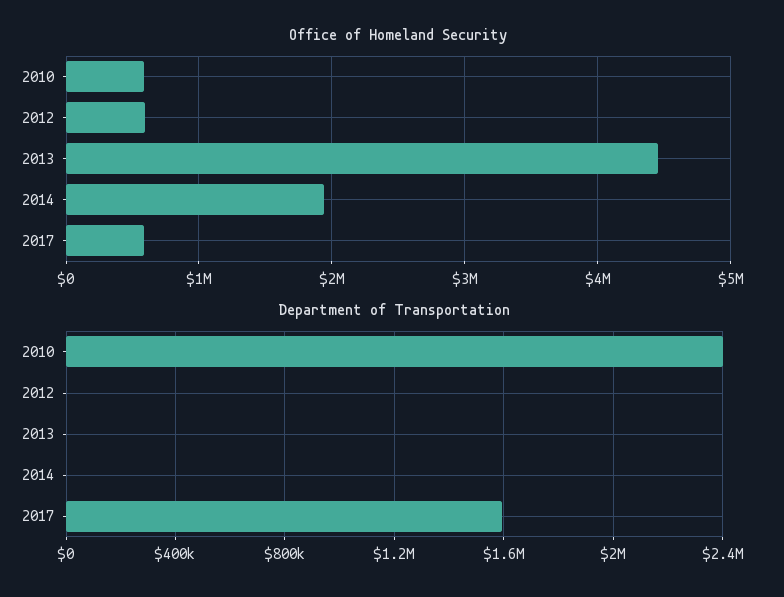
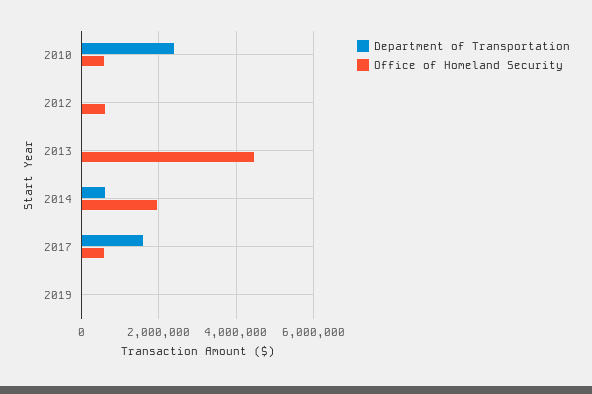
Department of Transportation, 2014: 0 -> 600000
Department of Transportation, 2019: none -> 0
Office of Homeland Security, 2019: none -> 0

